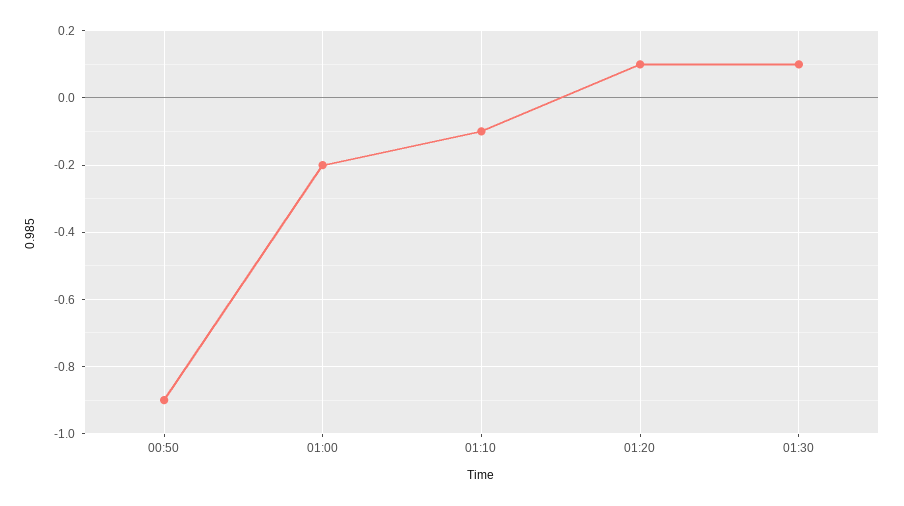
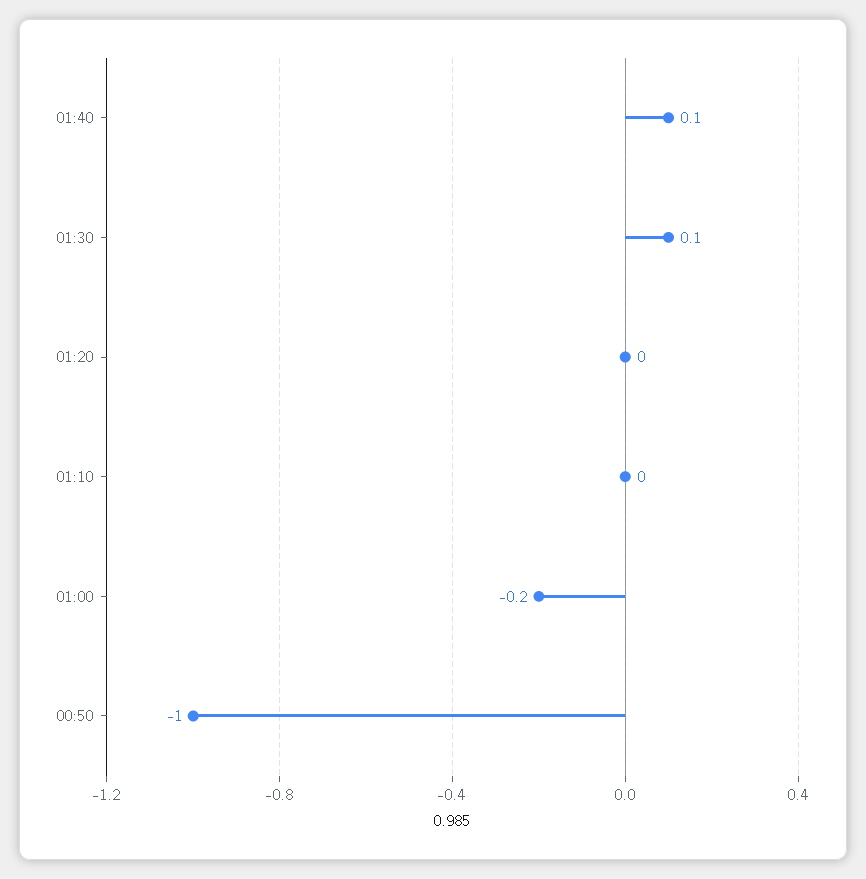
00:50: -0.9 -> -1
01:10: -0.1 -> 0
01:20: 0.1 -> 0
01:40: none -> 0.1

